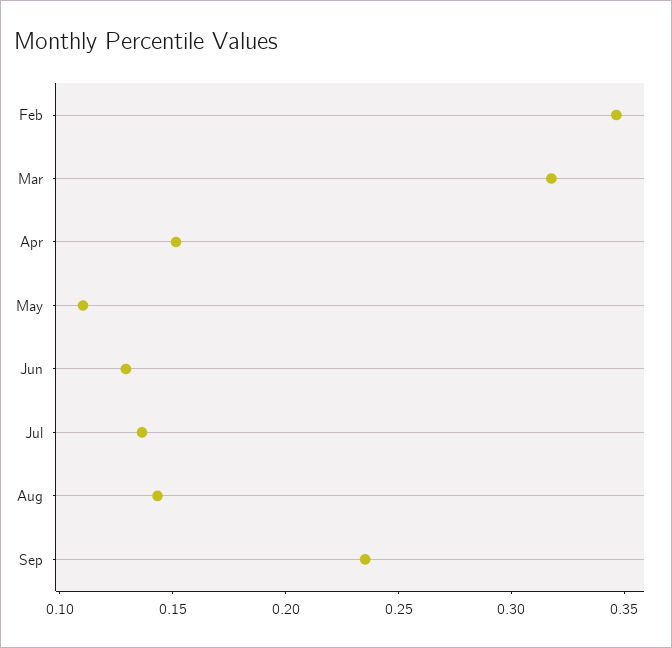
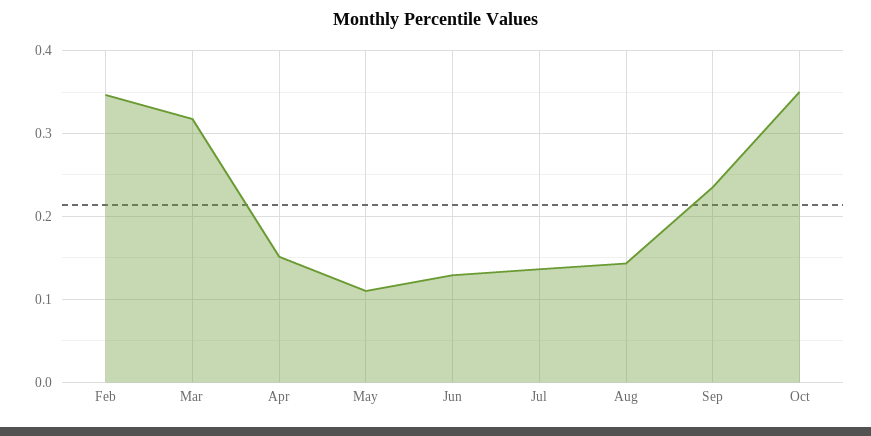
Oct: none -> 0.35

